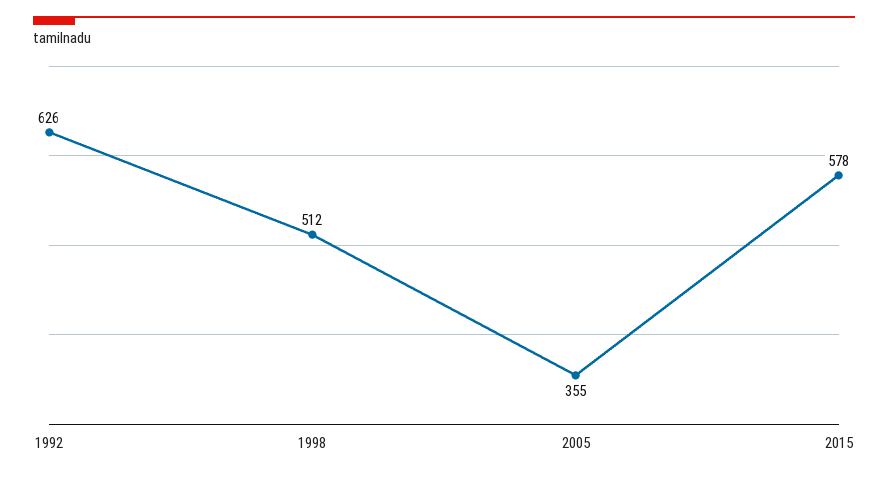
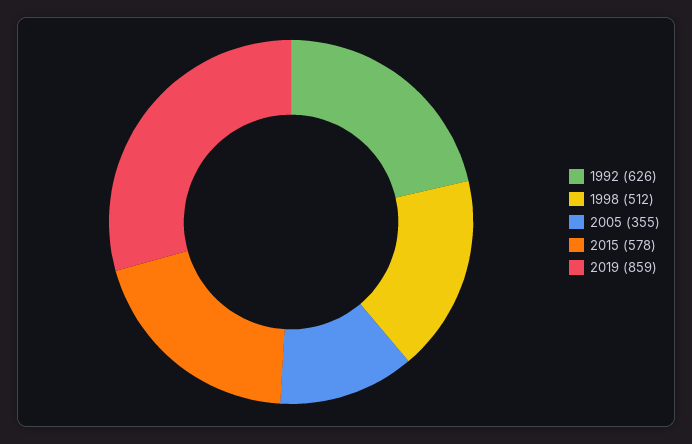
2019: none -> 859

